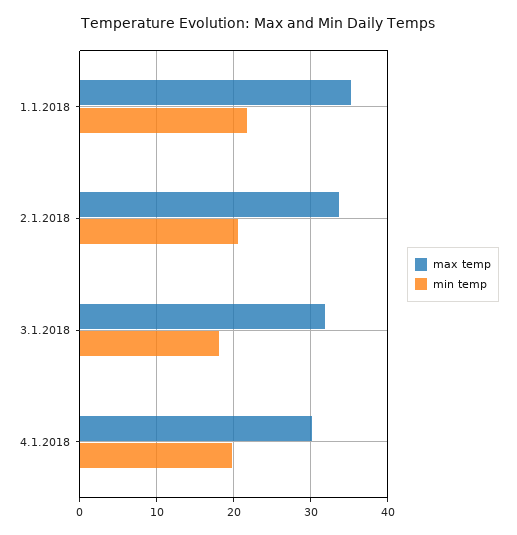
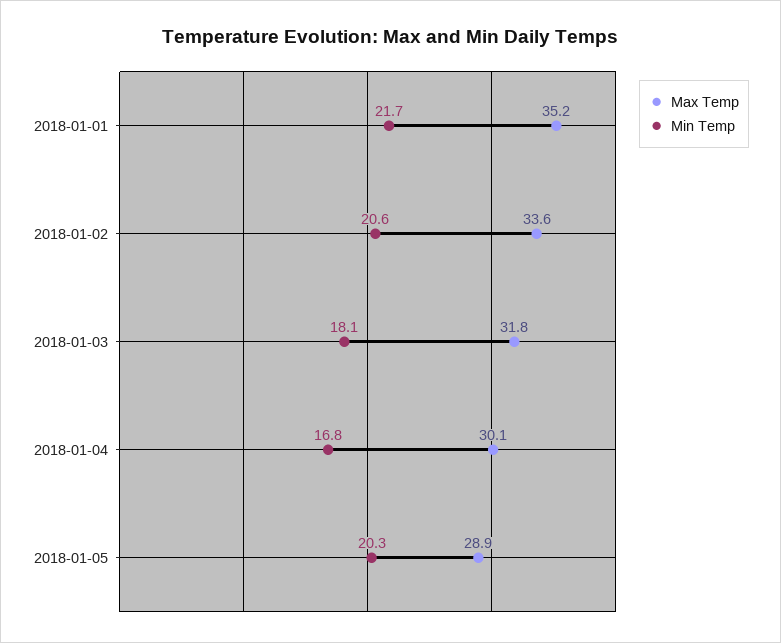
min temp, 4.1.2018: 20 -> 16.8
max temp, 2018-01-05: none -> 28.9
min temp, 2018-01-05: none -> 20.3

